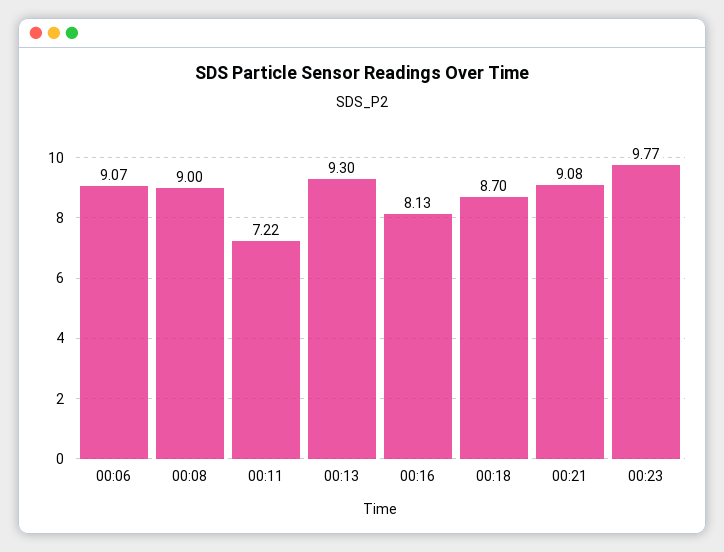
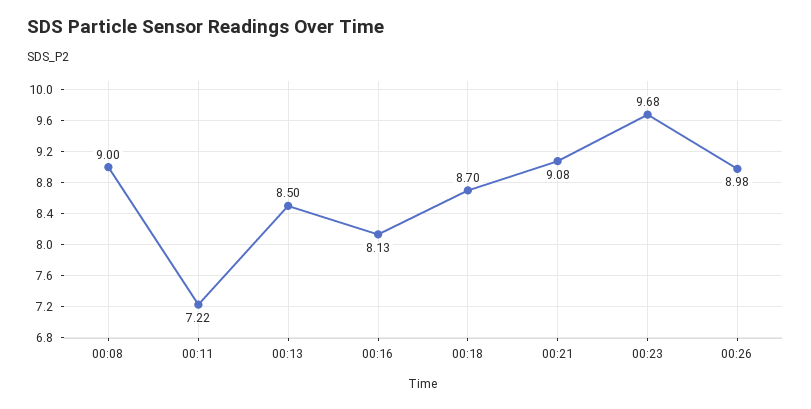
00:06: 9.07 -> none
00:13: 9.3 -> 8.5
00:23: 9.77 -> 9.68
00:26: none -> 8.98

